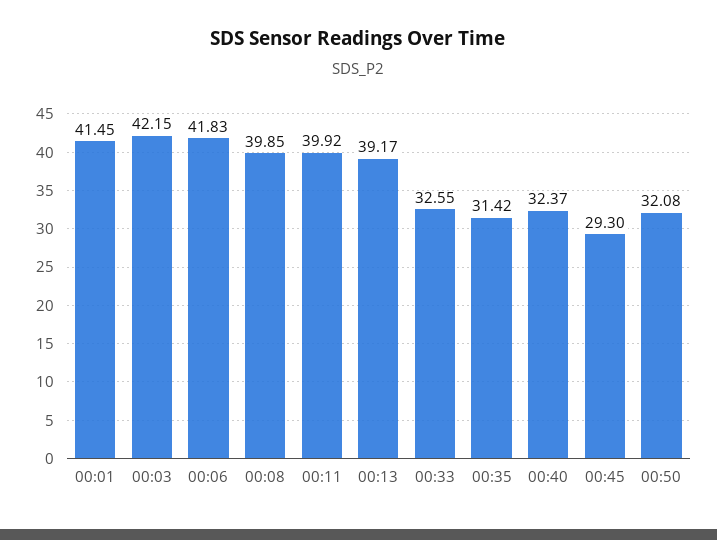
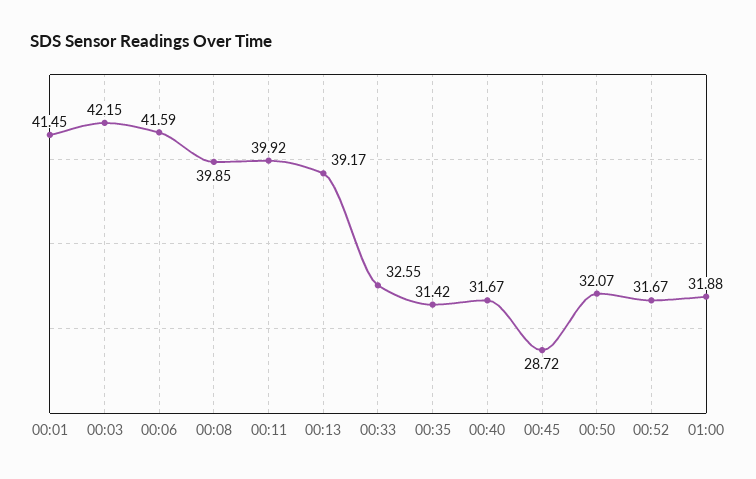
00:06: 41.83 -> 41.59
00:40: 32.37 -> 31.67
00:45: 29.3 -> 28.72
00:50: 32.08 -> 32.07
00:52: none -> 31.67
01:00: none -> 31.88

